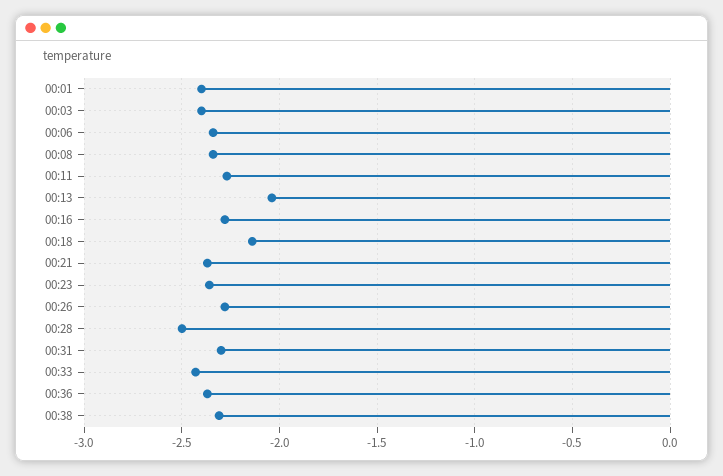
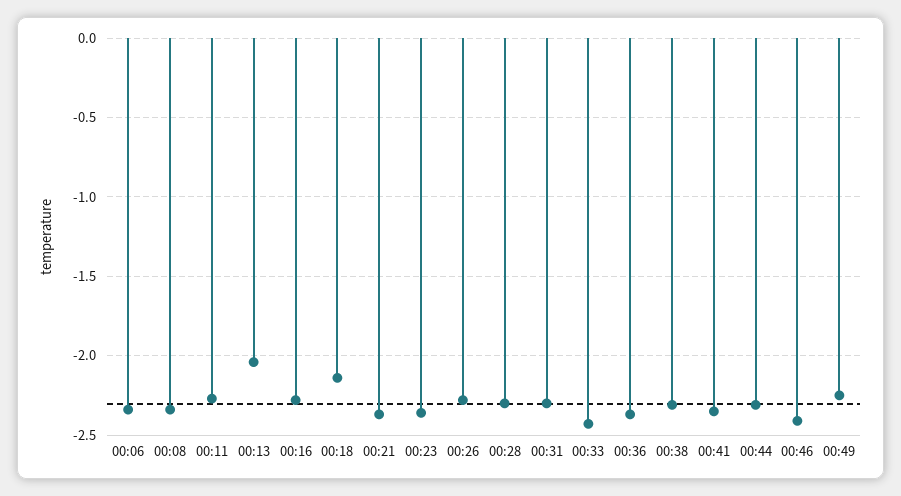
00:01: -2.4 -> none
00:03: -2.4 -> none
00:28: -2.5 -> -2.3
00:41: none -> -2.35
00:44: none -> -2.3
00:46: none -> -2.4
00:49: none -> -2.25

